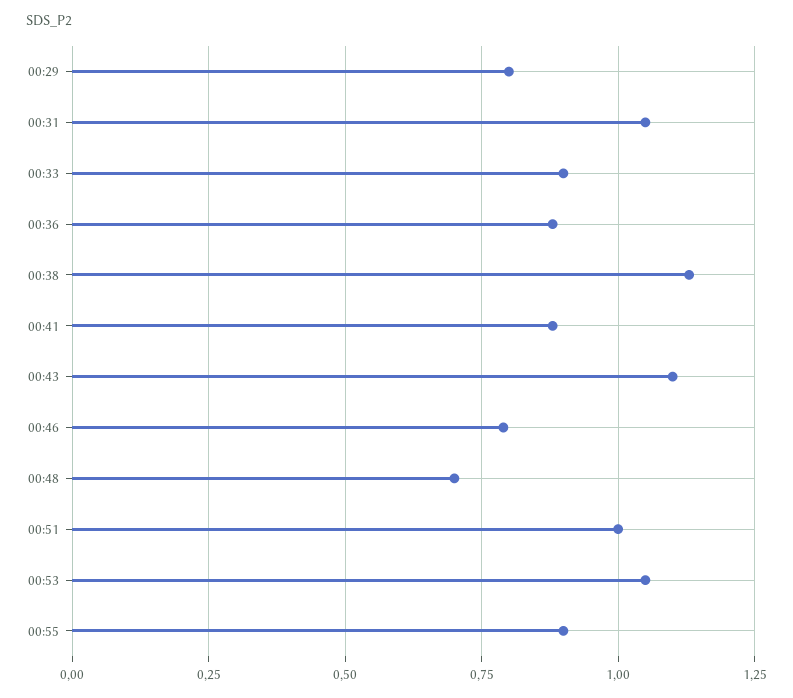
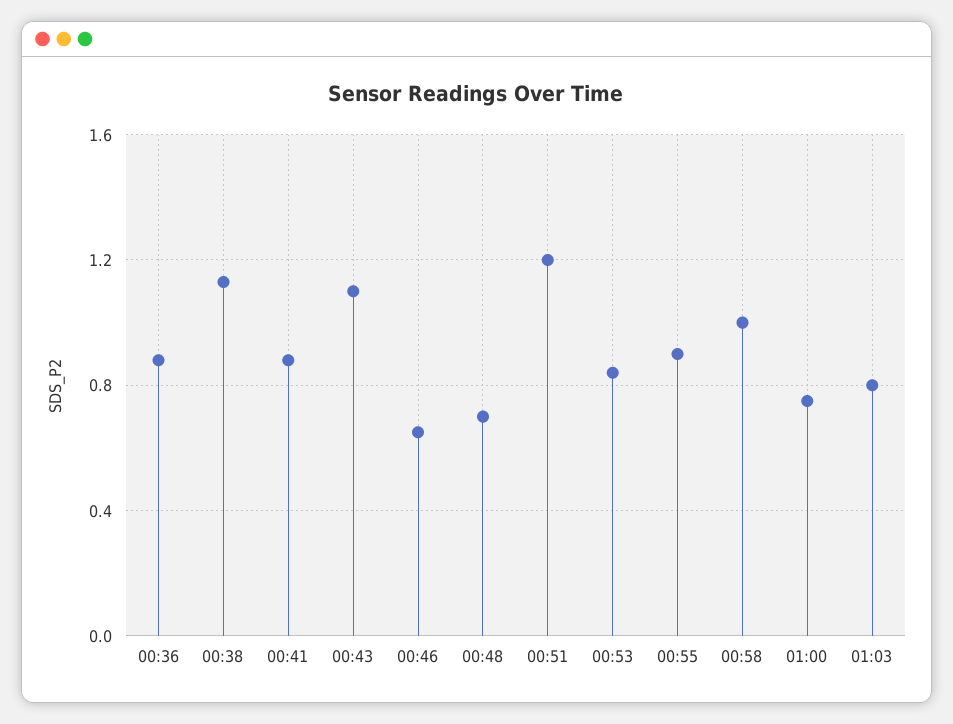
00:29: 0.8 -> none
00:31: 1.05 -> none
00:33: 0.9 -> none
00:46: 0.8 -> 0.65
00:51: 1 -> 1.2
00:53: 1.05 -> 0.85
00:58: none -> 1
01:00: none -> 0.75
01:03: none -> 0.8

